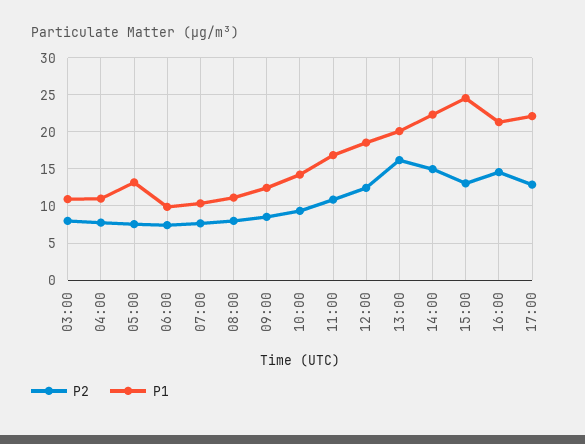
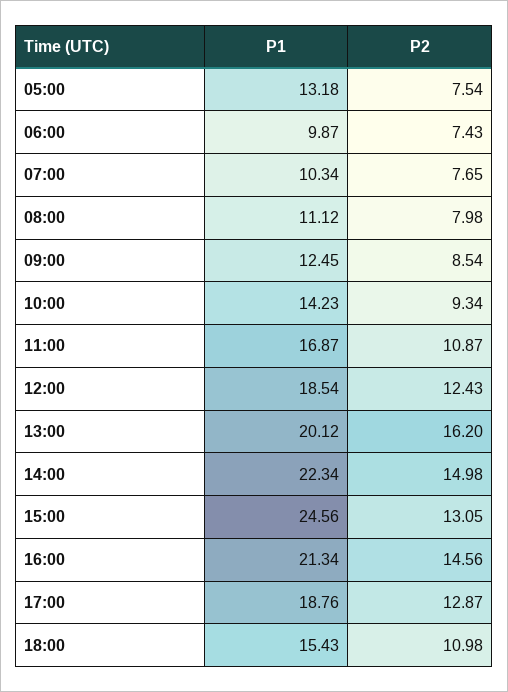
P2, 03:00: 8 -> none
P1, 03:00: 11 -> none
P2, 04:00: 8 -> none
P1, 04:00: 11 -> none
P1, 17:00: 22 -> 18.76
P1, 18:00: none -> 15.43
P2, 18:00: none -> 10.98

